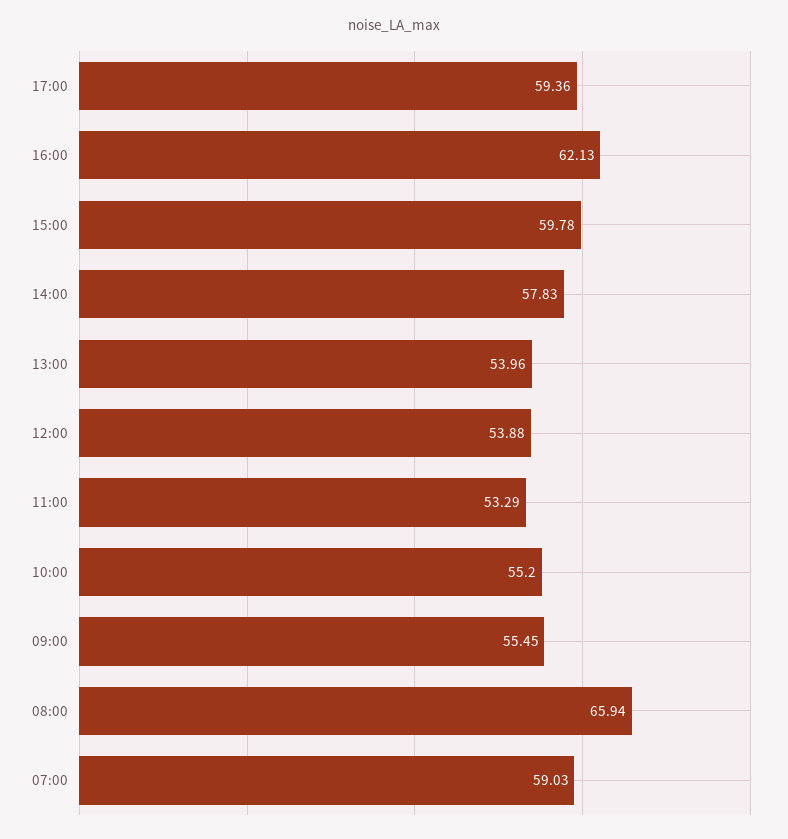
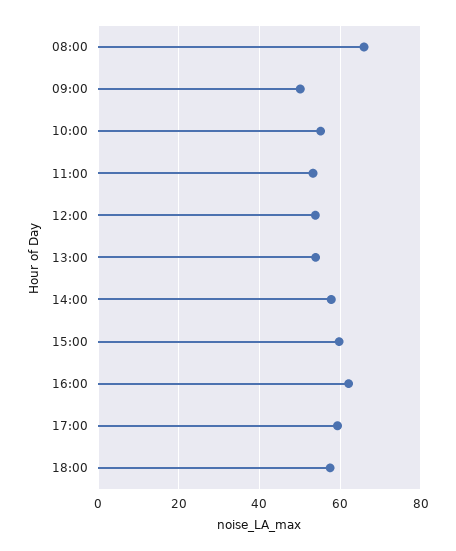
09:00: 55.45 -> 50
07:00: 59.03 -> none
18:00: none -> 58

